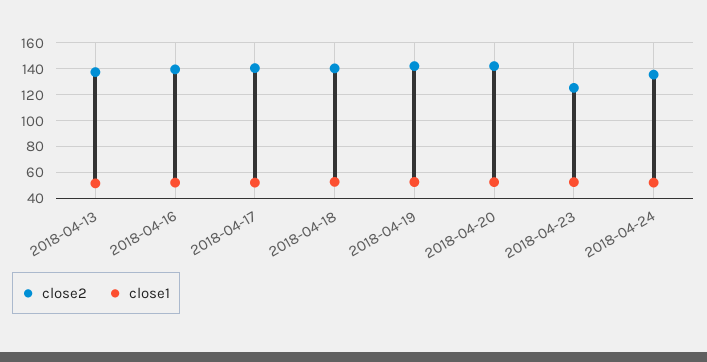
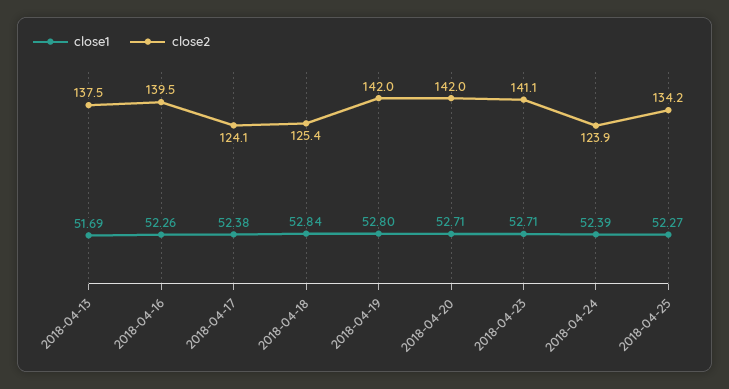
close2, 2018-04-17: 140 -> 124.1
close2, 2018-04-18: 140 -> 125.4
close2, 2018-04-23: 125 -> 141.1
close2, 2018-04-24: 135 -> 123.9
close1, 2018-04-25: none -> 52.27
close2, 2018-04-25: none -> 134.2

